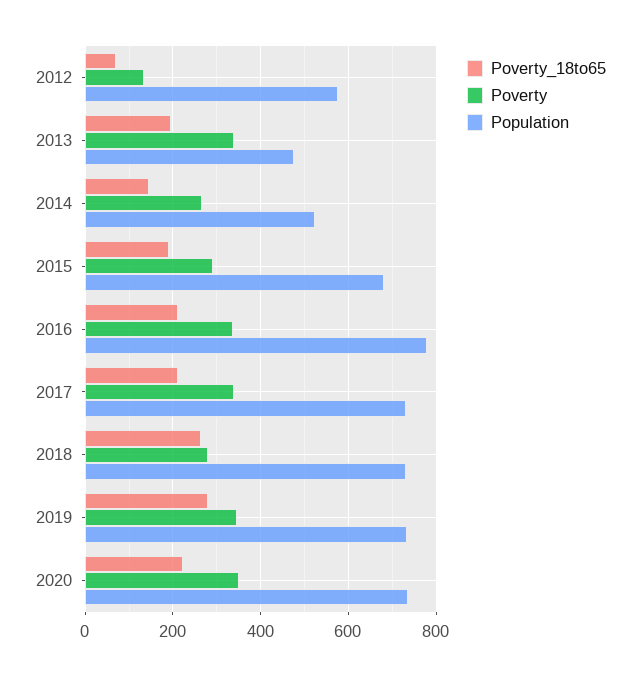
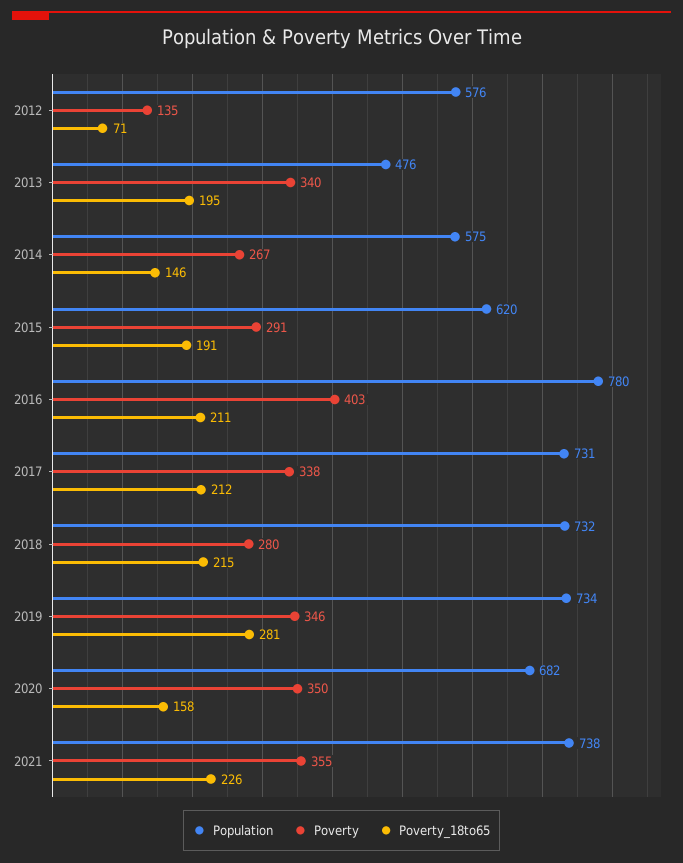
Population, 2014: 520 -> 575
Population, 2015: 680 -> 620
Poverty, 2016: 340 -> 403
Poverty_18to65, 2018: 260 -> 215
Poverty_18to65, 2020: 220 -> 158
Population, 2020: 740 -> 682
Population, 2021: none -> 738
Poverty, 2021: none -> 355
Poverty_18to65, 2021: none -> 226

